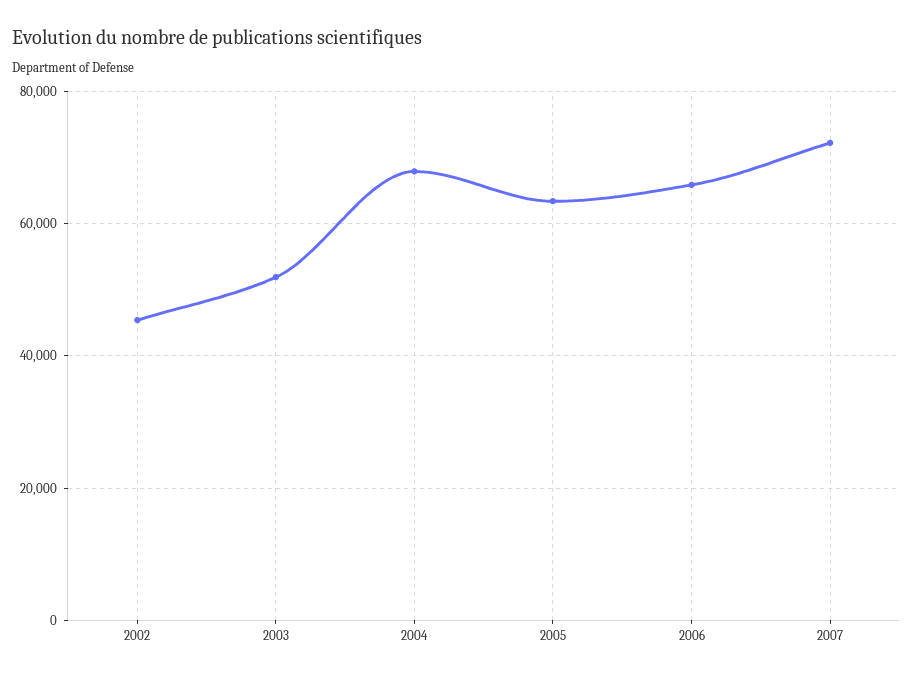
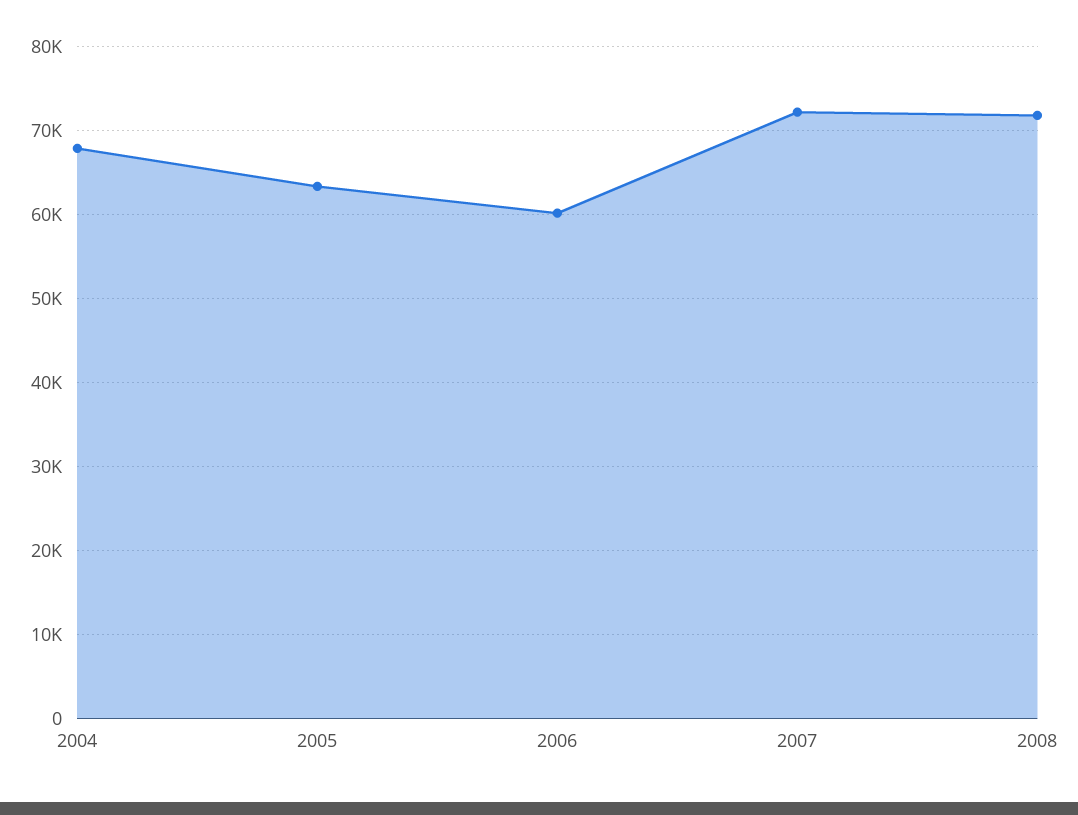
2002: 46000 -> none
2003: 52000 -> none
2006: 66000 -> 60000
2008: none -> 72000

